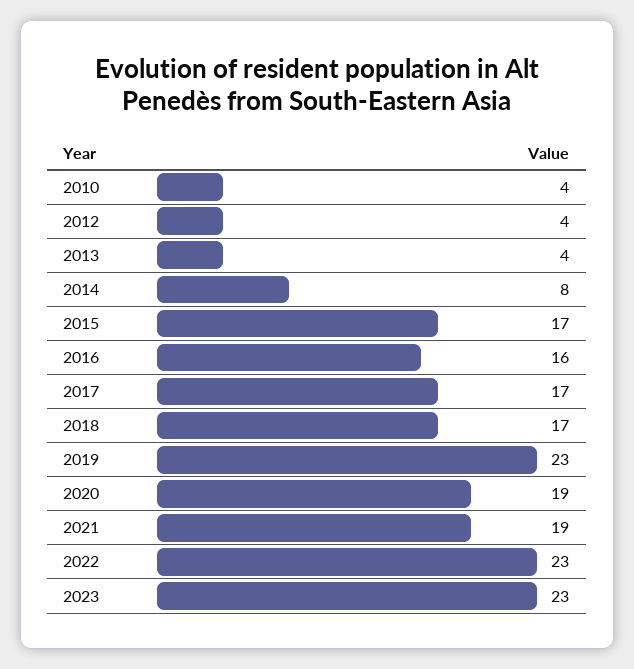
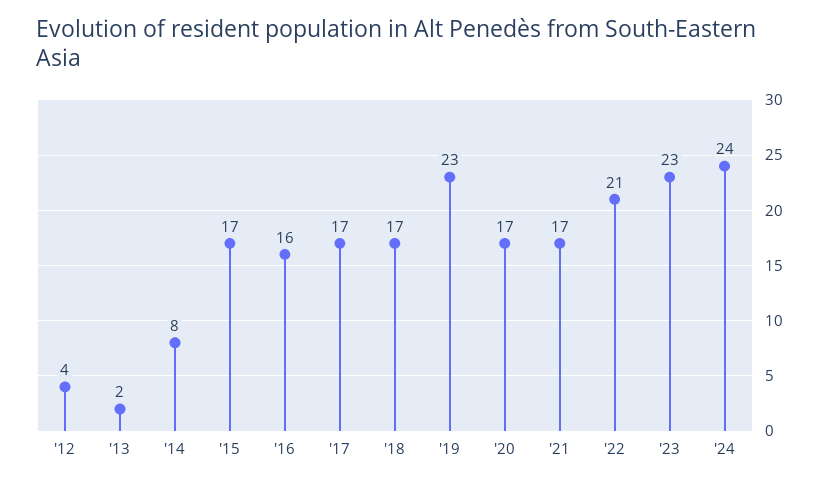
2010: 4 -> none
2013: 4 -> 2
2020: 19 -> 17
2021: 19 -> 17
2022: 23 -> 21
'24: none -> 24

